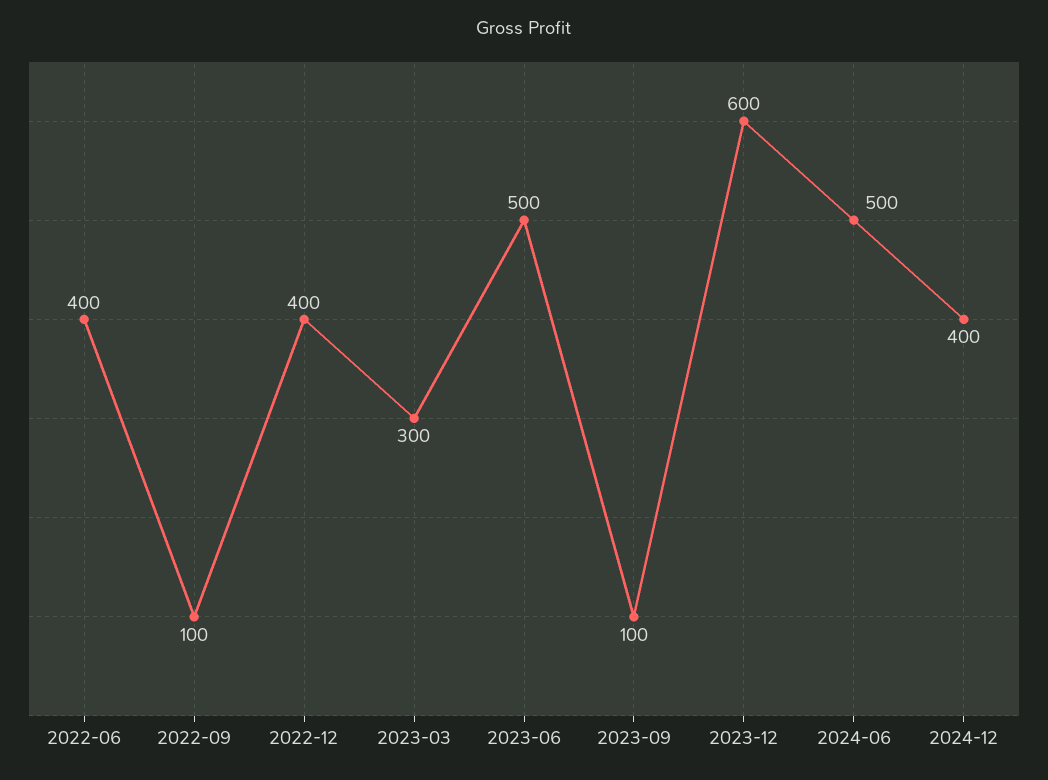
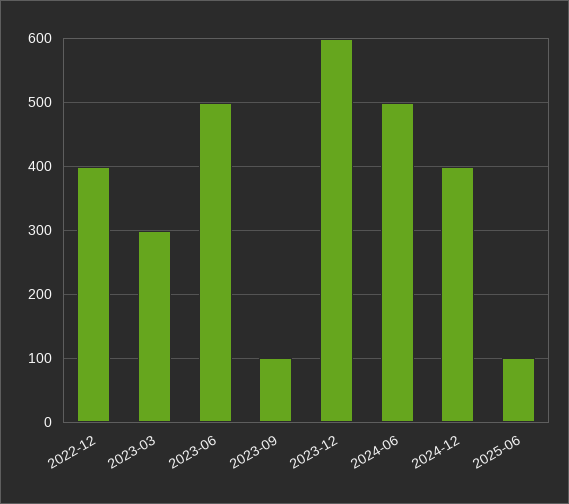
2022-06: 400 -> none
2022-09: 100 -> none
2025-06: none -> 100

